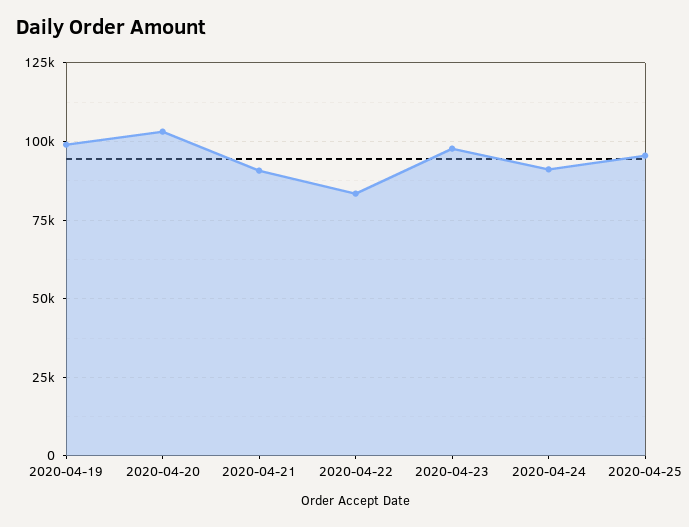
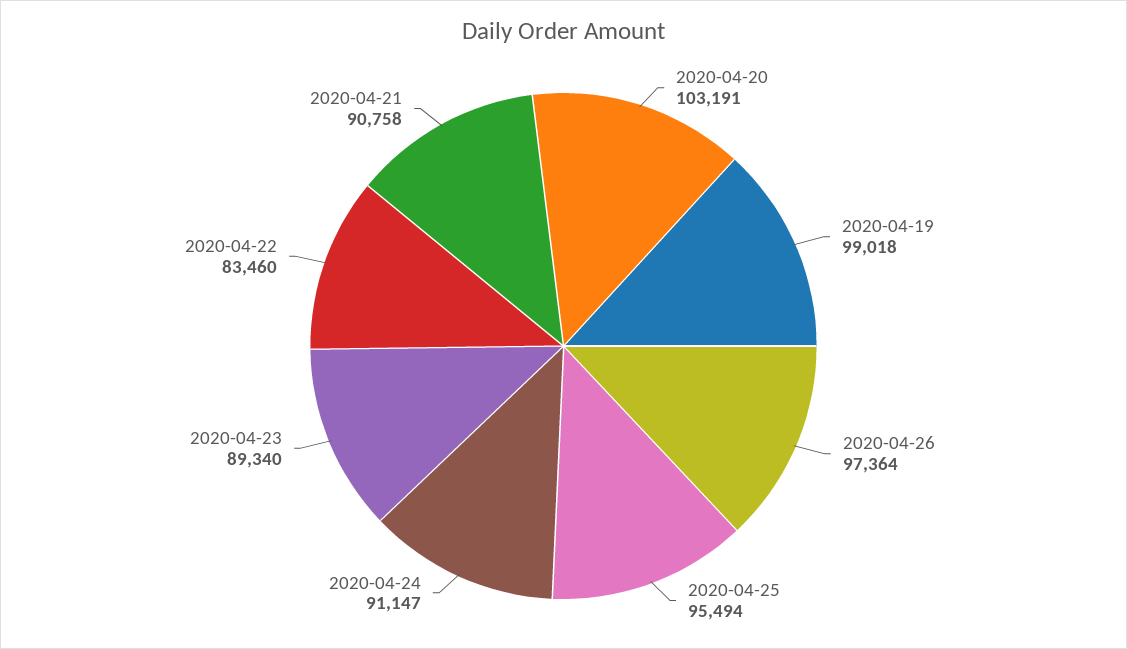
2020-04-23: 97500 -> 89340
2020-04-26: none -> 97364

